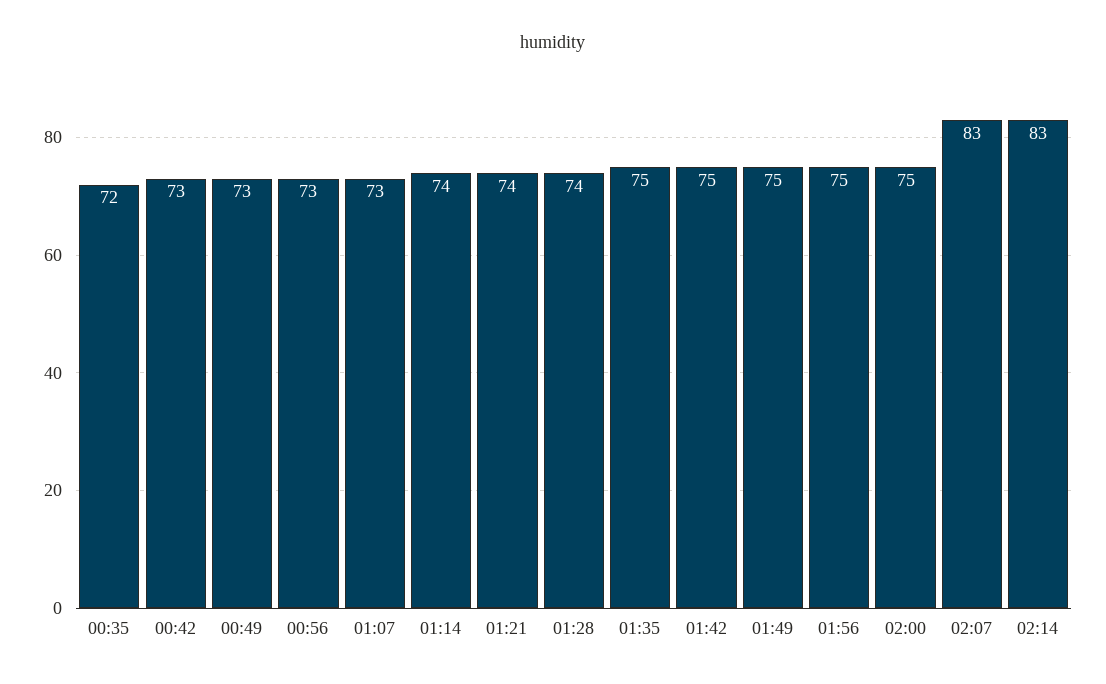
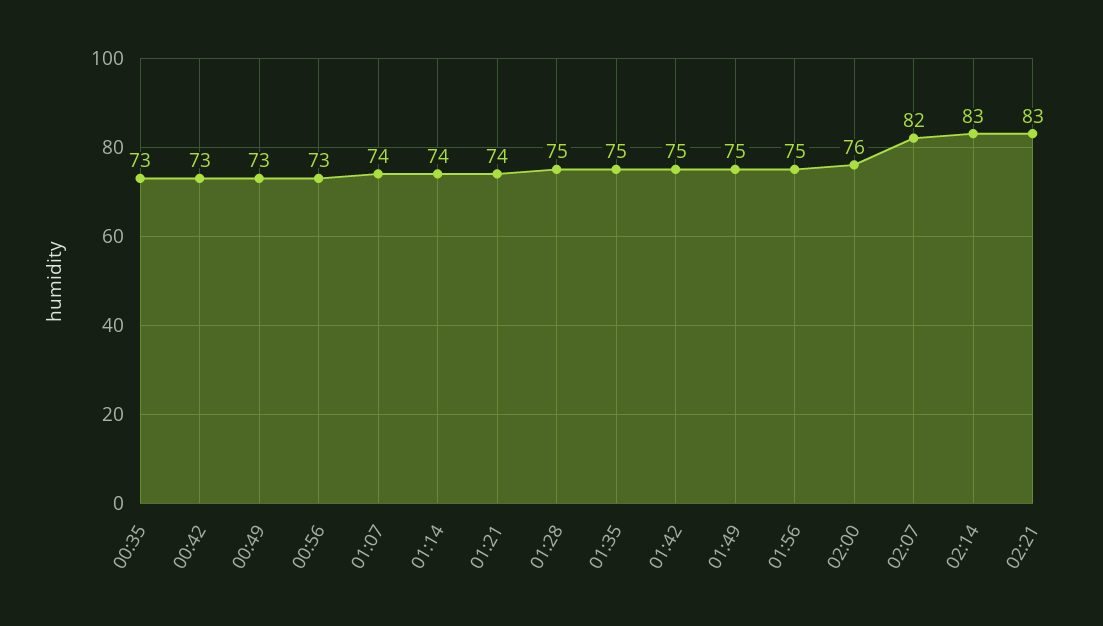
00:35: 72 -> 73
01:07: 73 -> 74
01:28: 74 -> 75
02:00: 75 -> 76
02:07: 83 -> 82
02:21: none -> 83

